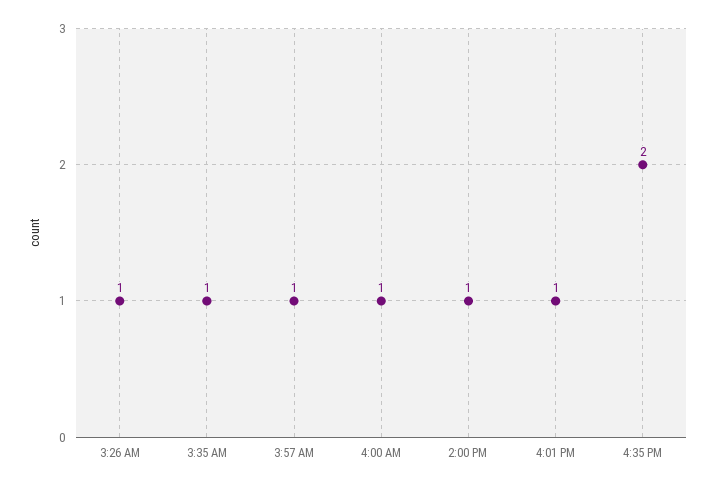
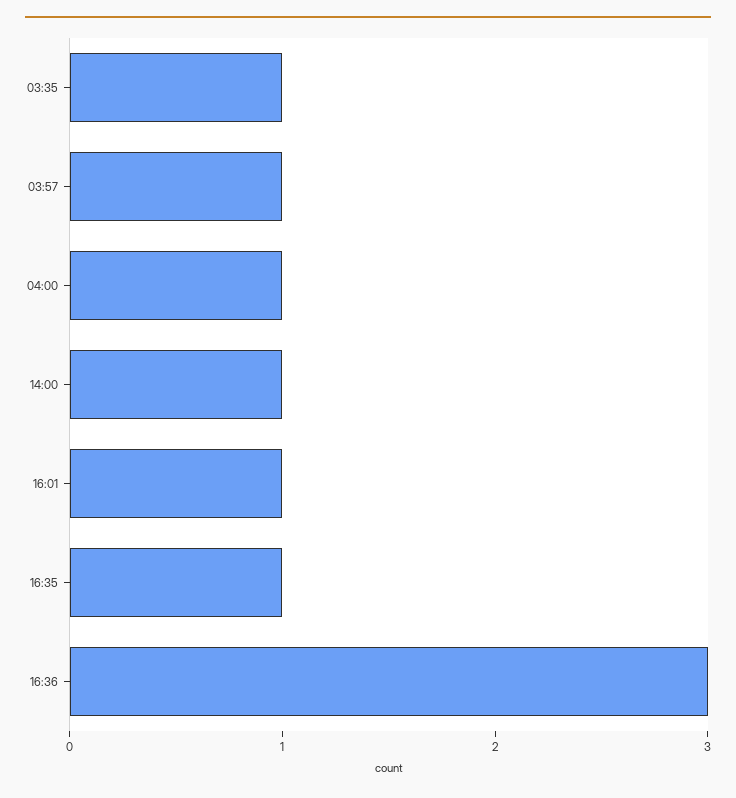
3:26 AM: 1 -> none
4:35 PM: 2 -> 1
16:36: none -> 3

